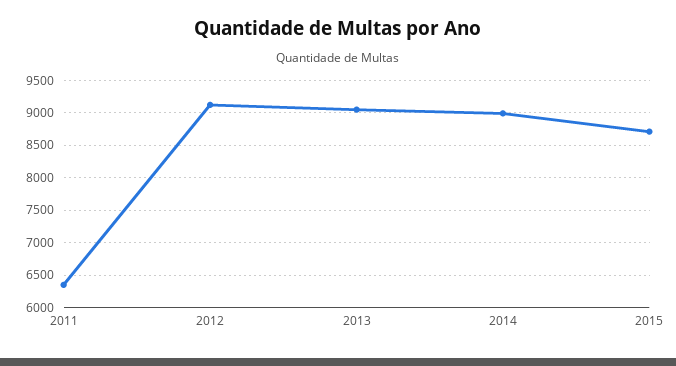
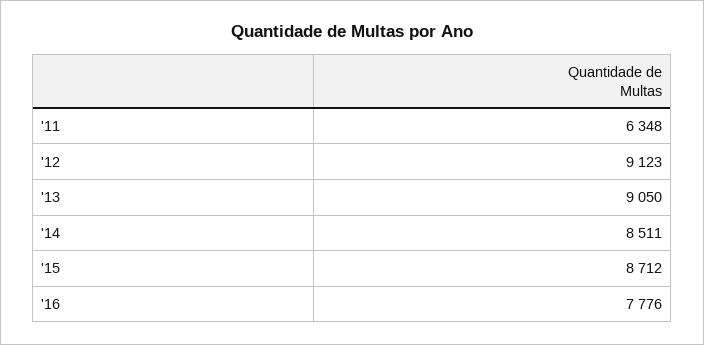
2014: 9000 -> 8511
'16: none -> 7776

